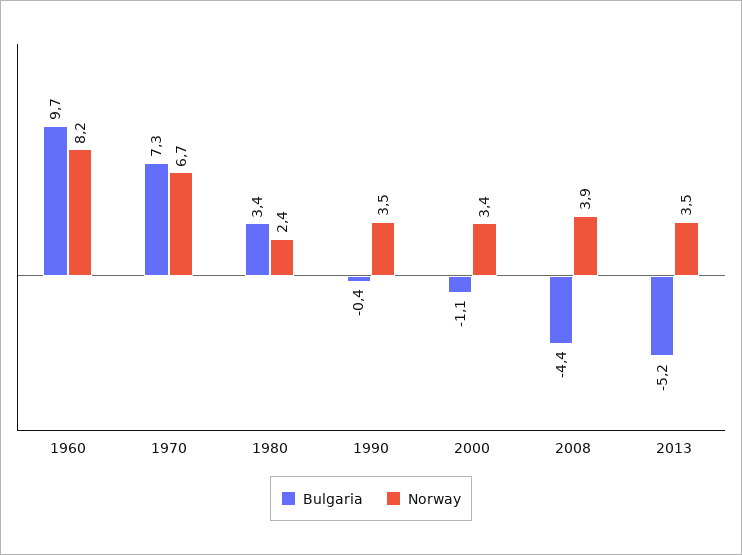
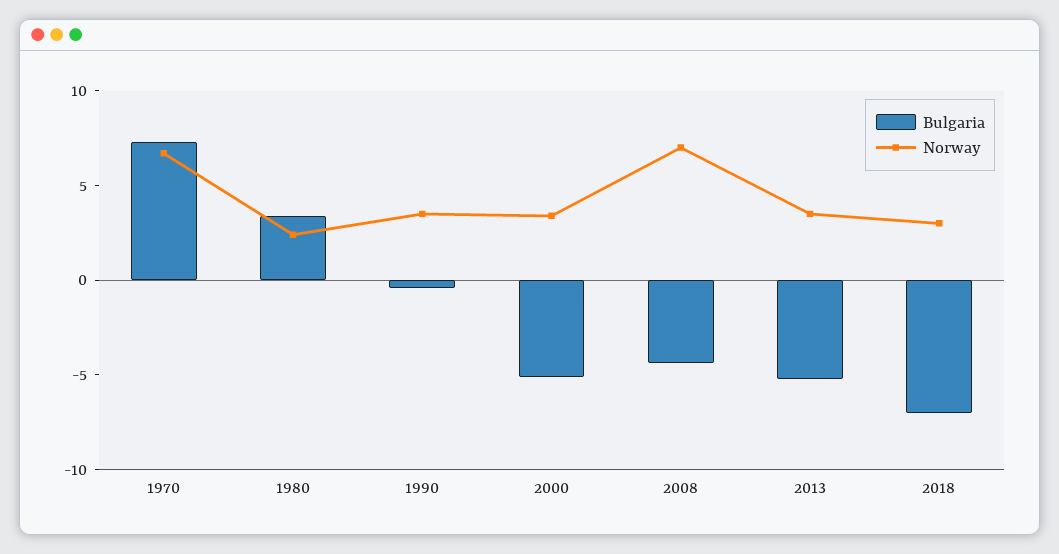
Bulgaria, 1960: 9.7 -> none
Norway, 1960: 8.2 -> none
Bulgaria, 2000: -1.1 -> -5
Norway, 2008: 3.9 -> 7
Bulgaria, 2018: none -> -7
Norway, 2018: none -> 3

